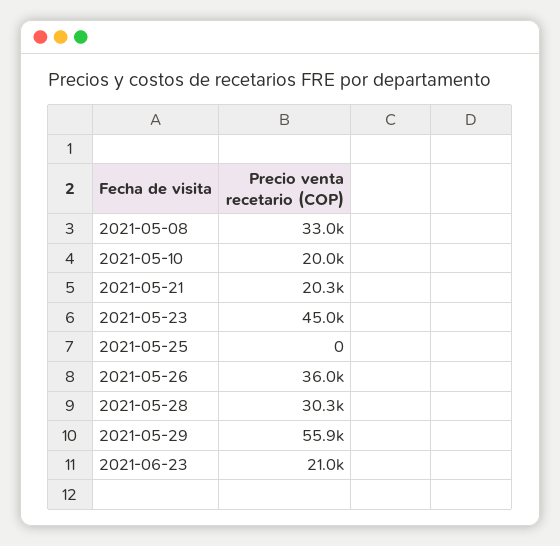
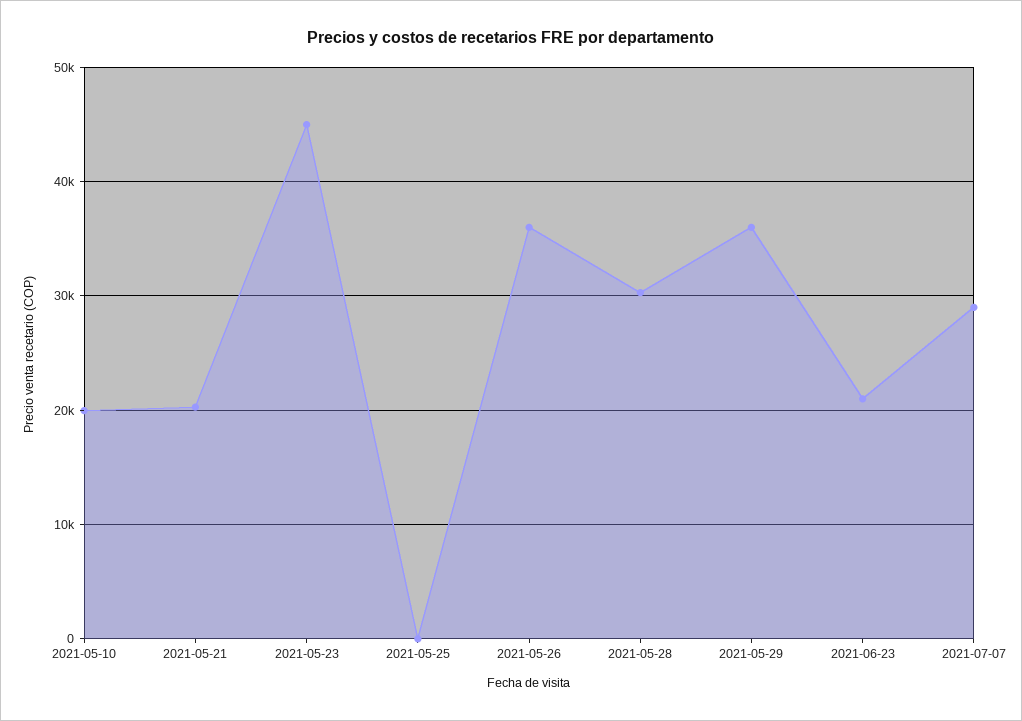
2021-05-08: 33000 -> none
2021-05-29: 55900 -> 36000
2021-07-07: none -> 29000

